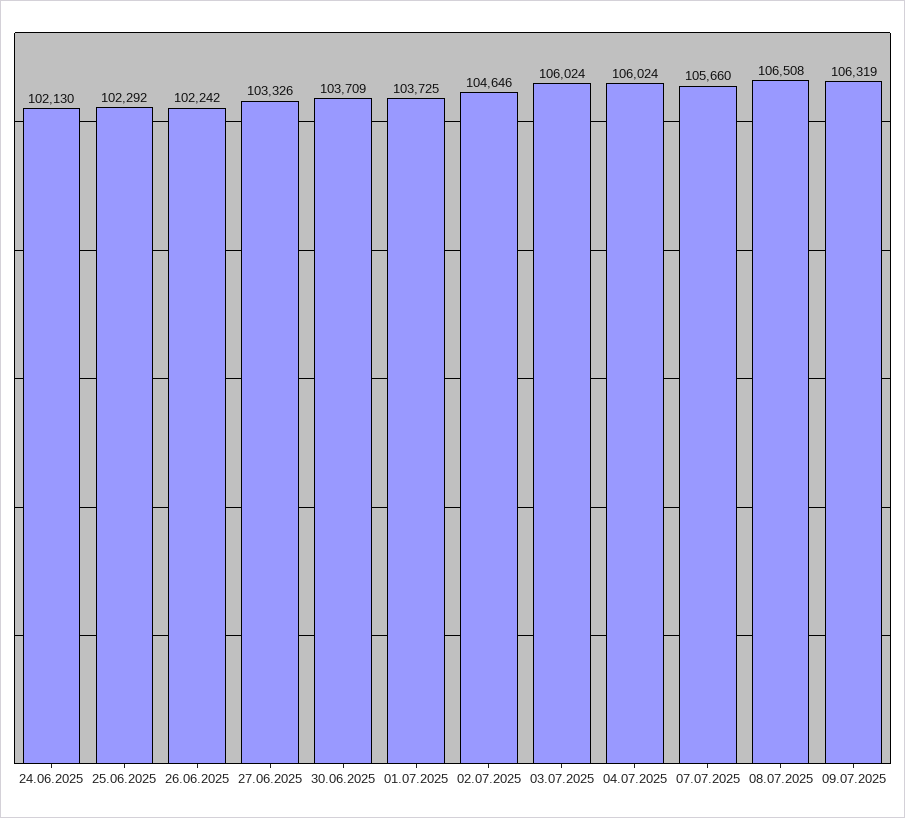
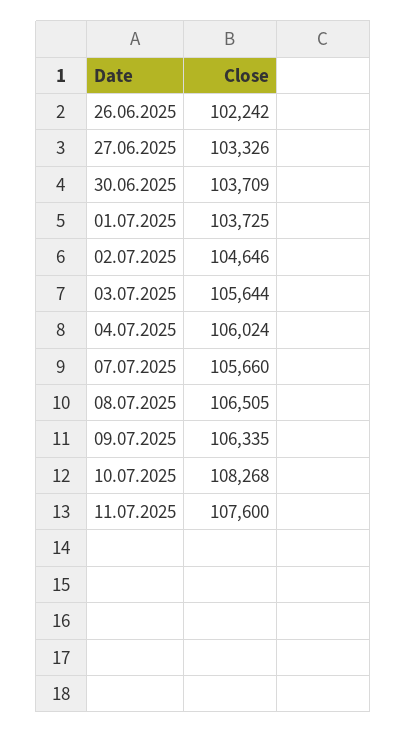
24.06.2025: 102130 -> none
25.06.2025: 102292 -> none
03.07.2025: 106024 -> 105644
08.07.2025: 106508 -> 106505
09.07.2025: 106319 -> 106335
10.07.2025: none -> 108268
11.07.2025: none -> 107600

